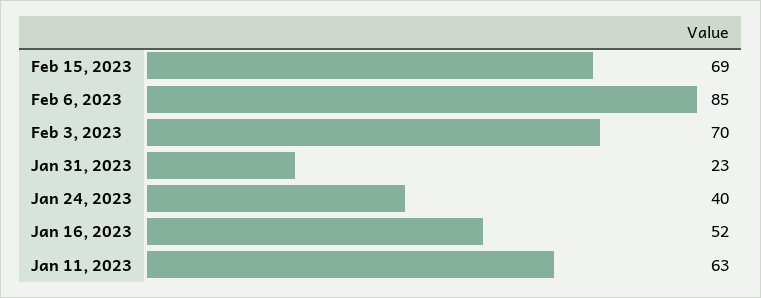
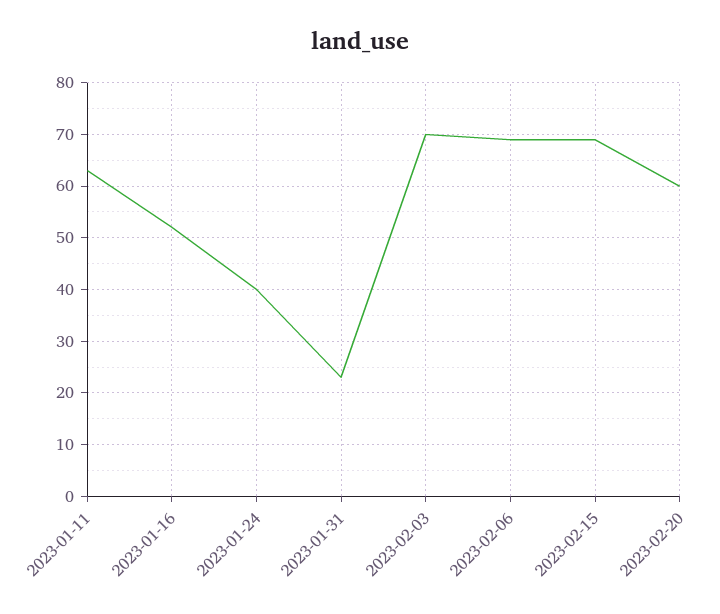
Feb 6, 2023: 85 -> 70
2023-02-20: none -> 60

